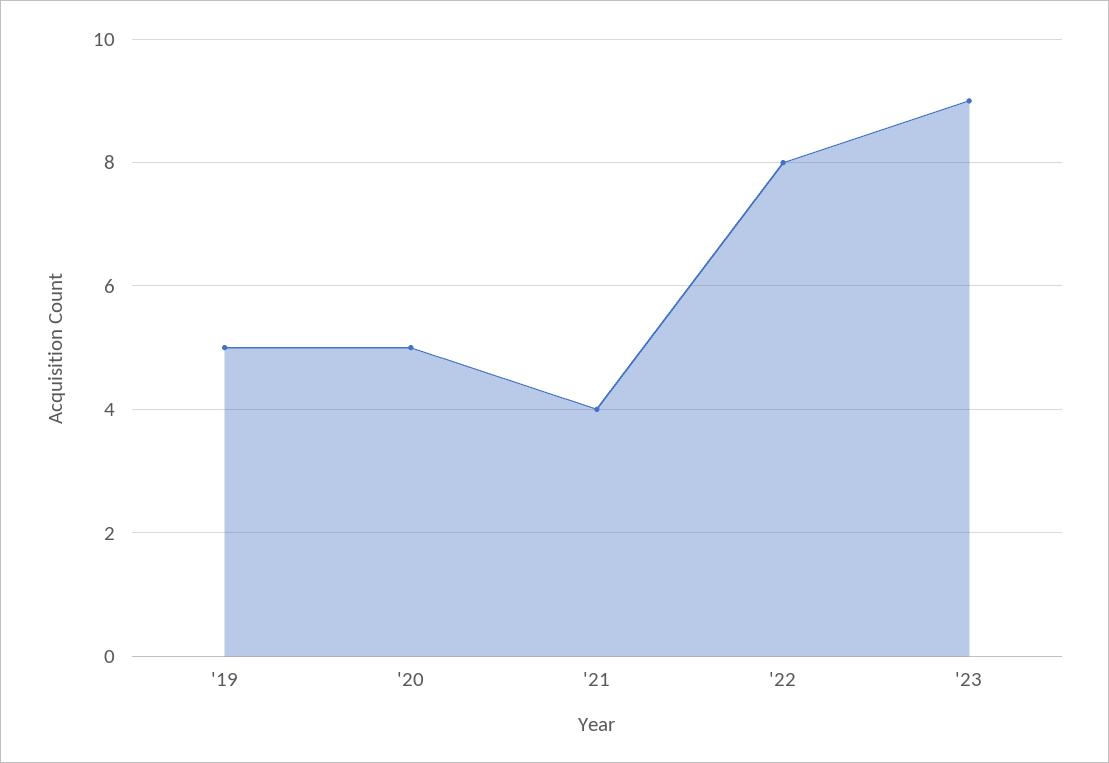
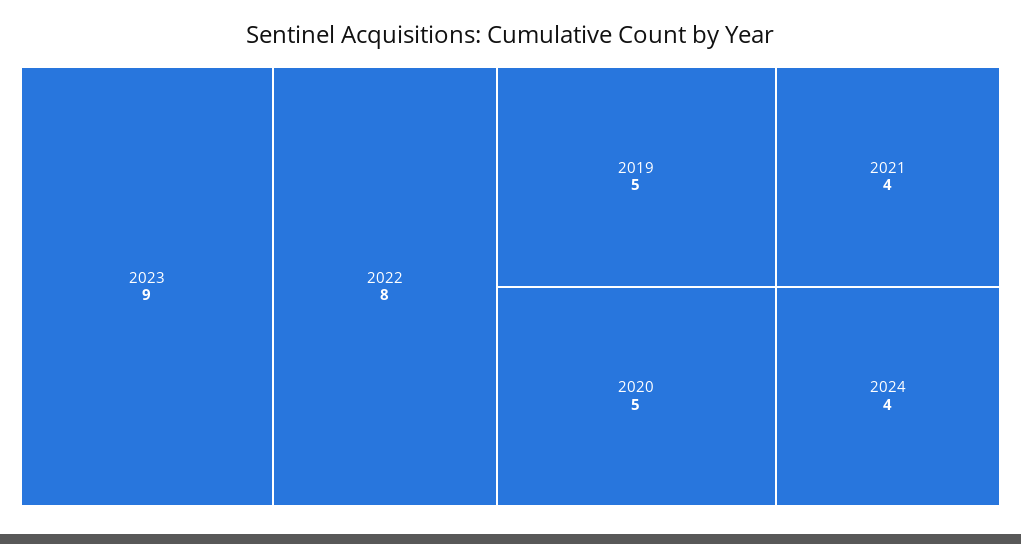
2024: none -> 4

